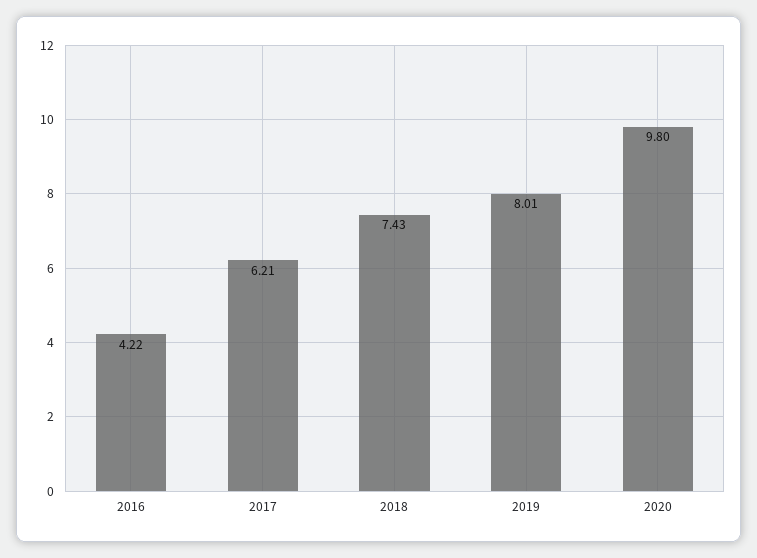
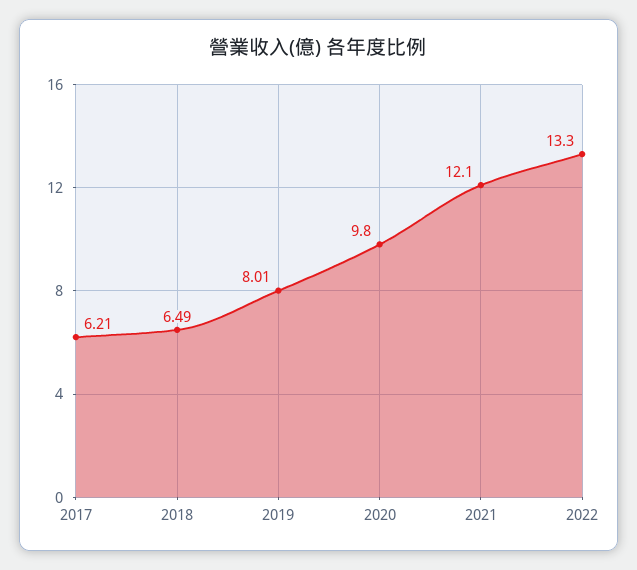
2016: 4.22 -> none
2018: 7.43 -> 6.49
2021: none -> 12.1
2022: none -> 13.3

